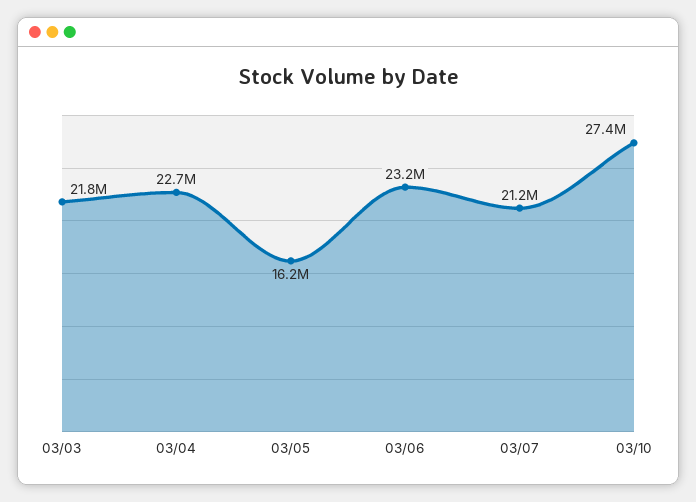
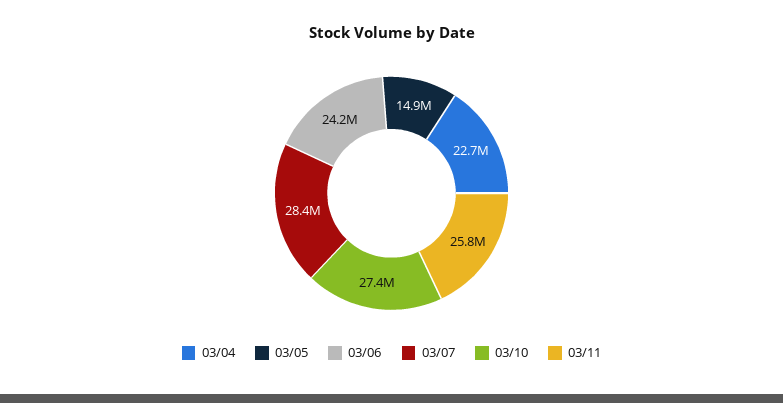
03/03: 21800000 -> none
03/05: 16200000 -> 14900000
03/06: 23200000 -> 24200000
03/07: 21200000 -> 28400000
03/11: none -> 25800000

